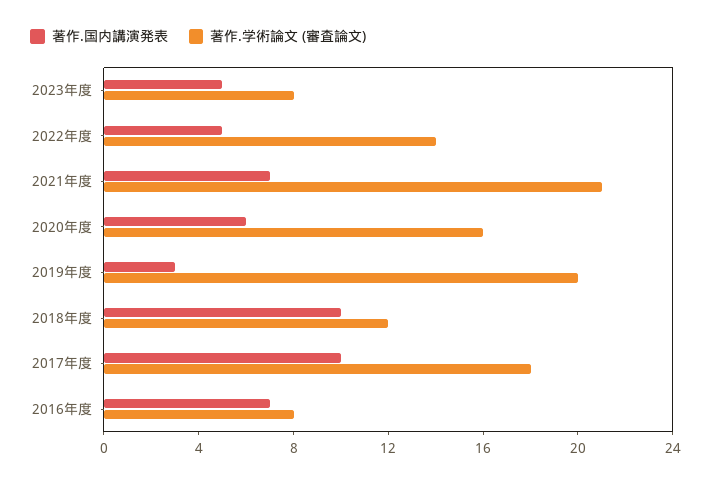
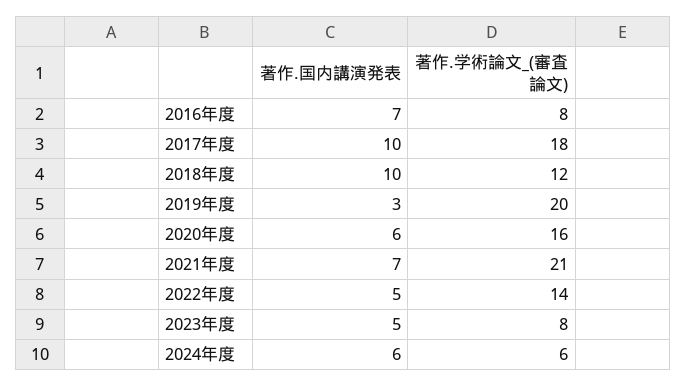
著作.国内講演発表, 2024年度: none -> 6
著作.学術論文 (審査論文), 2024年度: none -> 6

